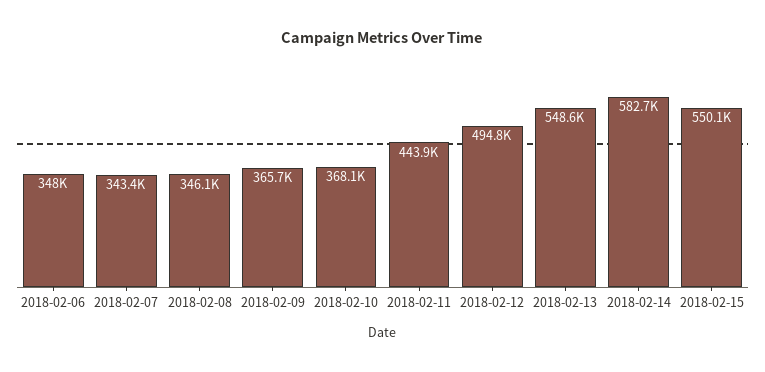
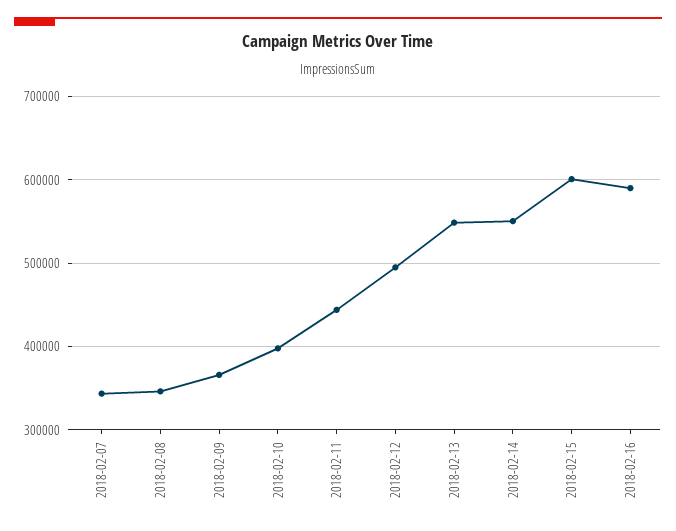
2018-02-06: 348000 -> none
2018-02-10: 368100 -> 400000
2018-02-14: 582700 -> 550000
2018-02-15: 550100 -> 600000
2018-02-16: none -> 590000

